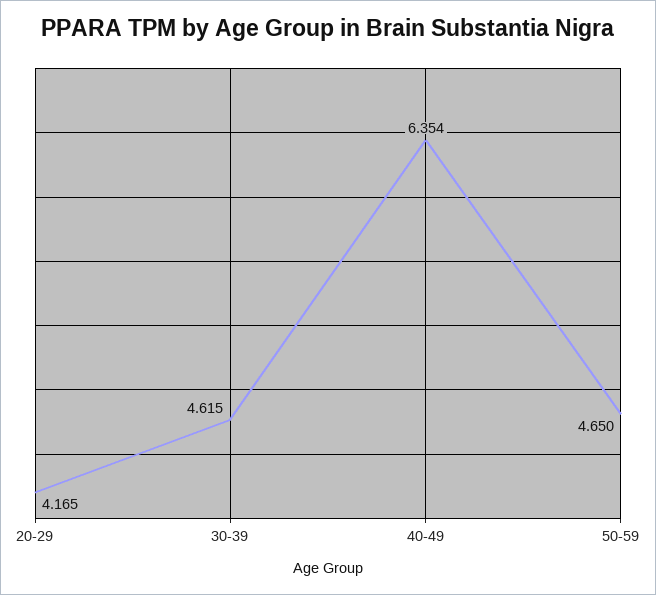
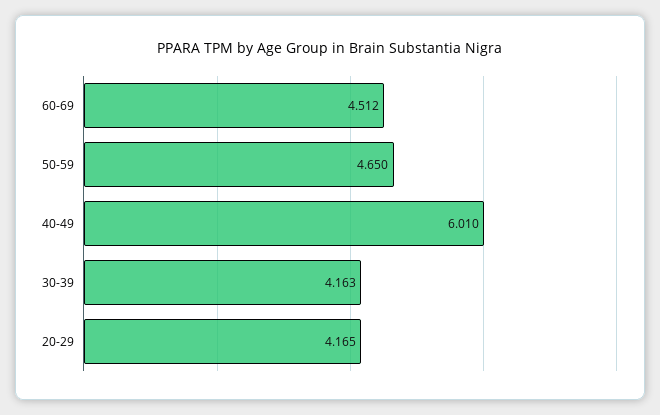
30-39: 4.615 -> 4.163
40-49: 6.354 -> 6.01
60-69: none -> 4.512

